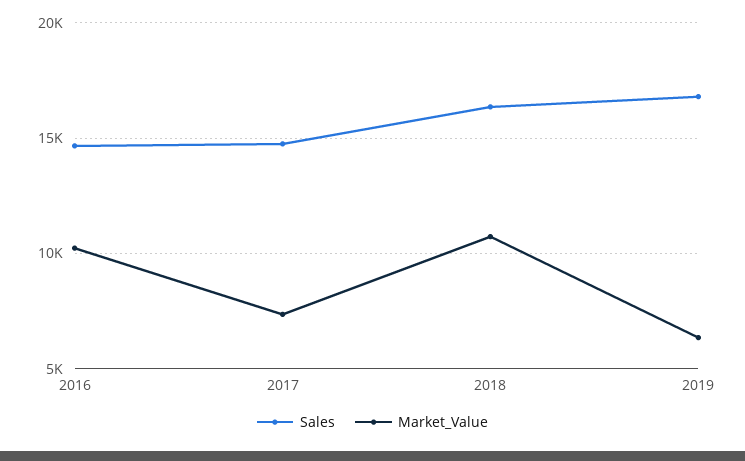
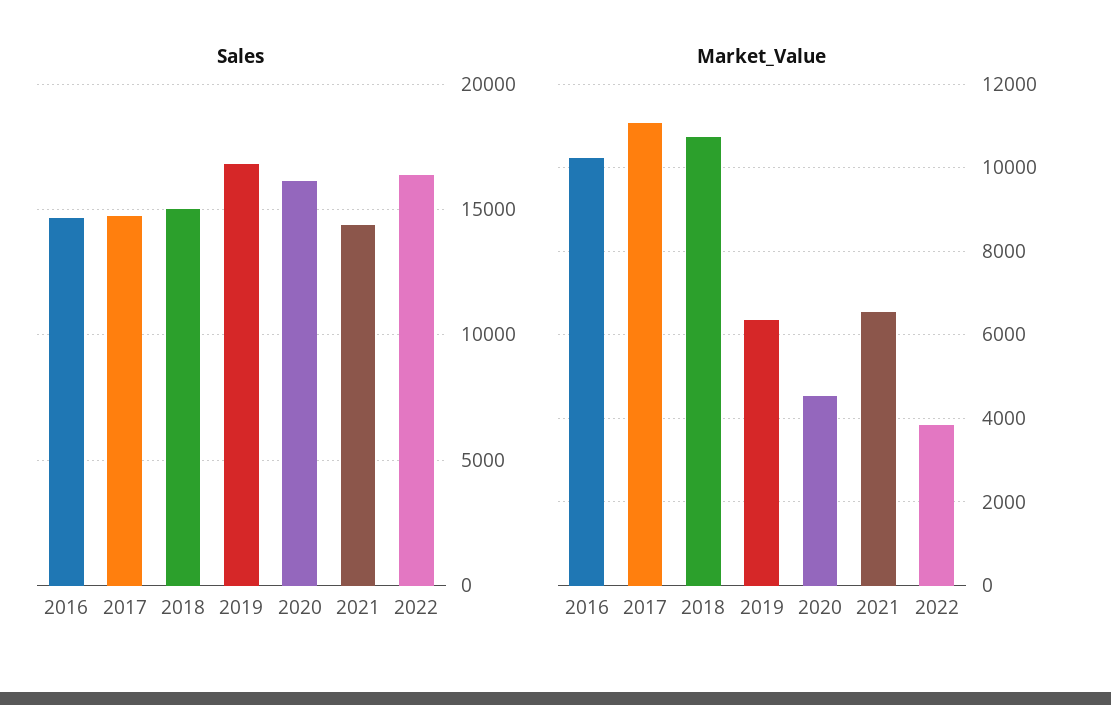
Market_Value, 2017: 7500 -> 11000
Sales, 2018: 16500 -> 15000
Sales, 2020: none -> 16000
Sales, 2021: none -> 14500
Sales, 2022: none -> 16500
Market_Value, 2020: none -> 4600
Market_Value, 2021: none -> 6600
Market_Value, 2022: none -> 3800

